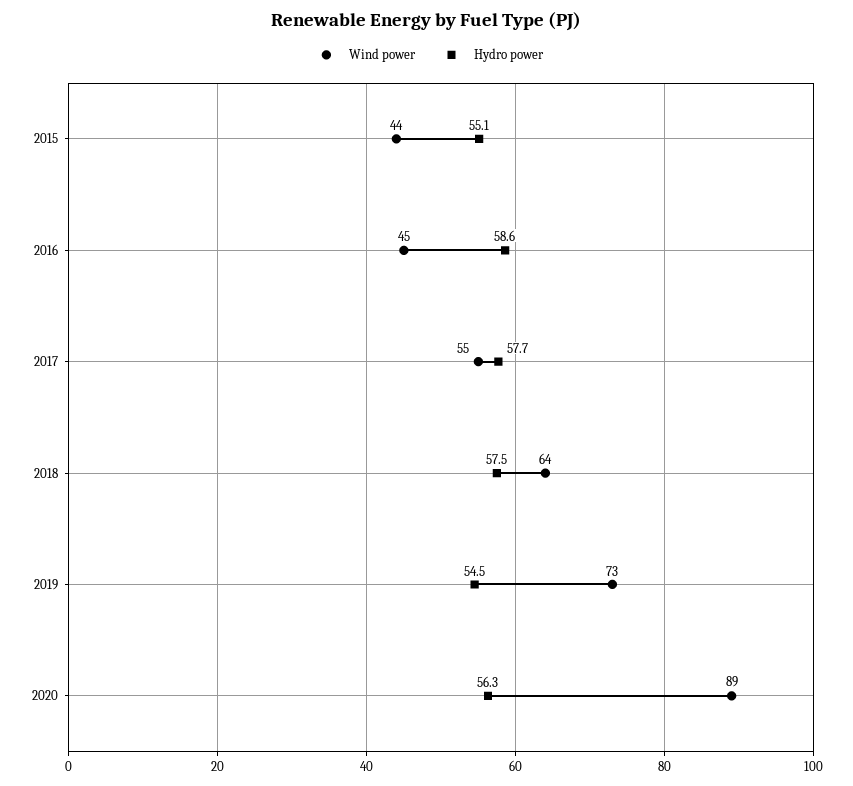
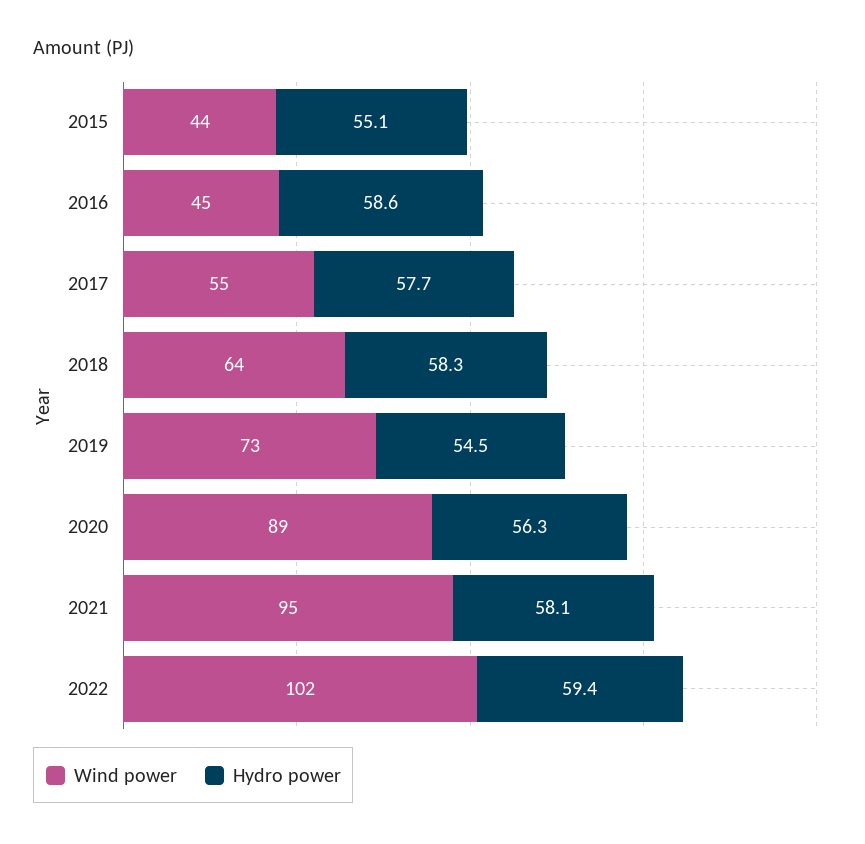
Hydro power, 2018: 57.5 -> 58.3
Wind power, 2021: none -> 95
Hydro power, 2021: none -> 58.1
Wind power, 2022: none -> 102
Hydro power, 2022: none -> 59.4

